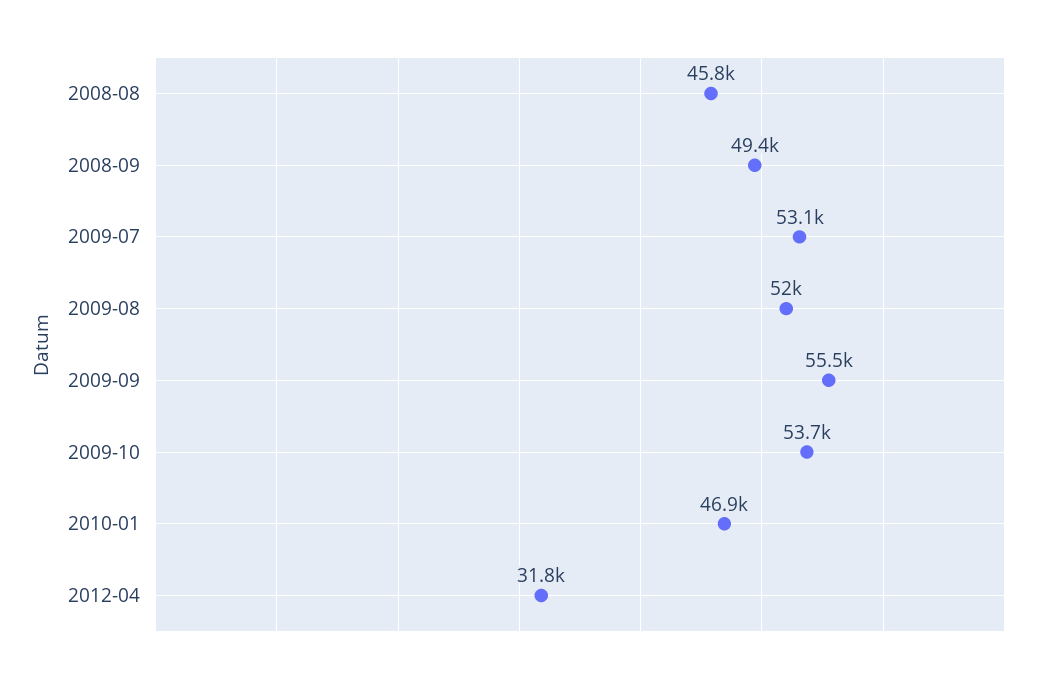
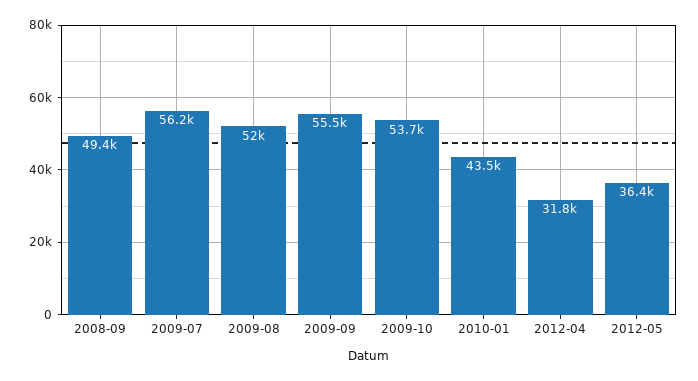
2008-08: 45800 -> none
2009-07: 53100 -> 56200
2010-01: 46900 -> 43500
2012-05: none -> 36400

